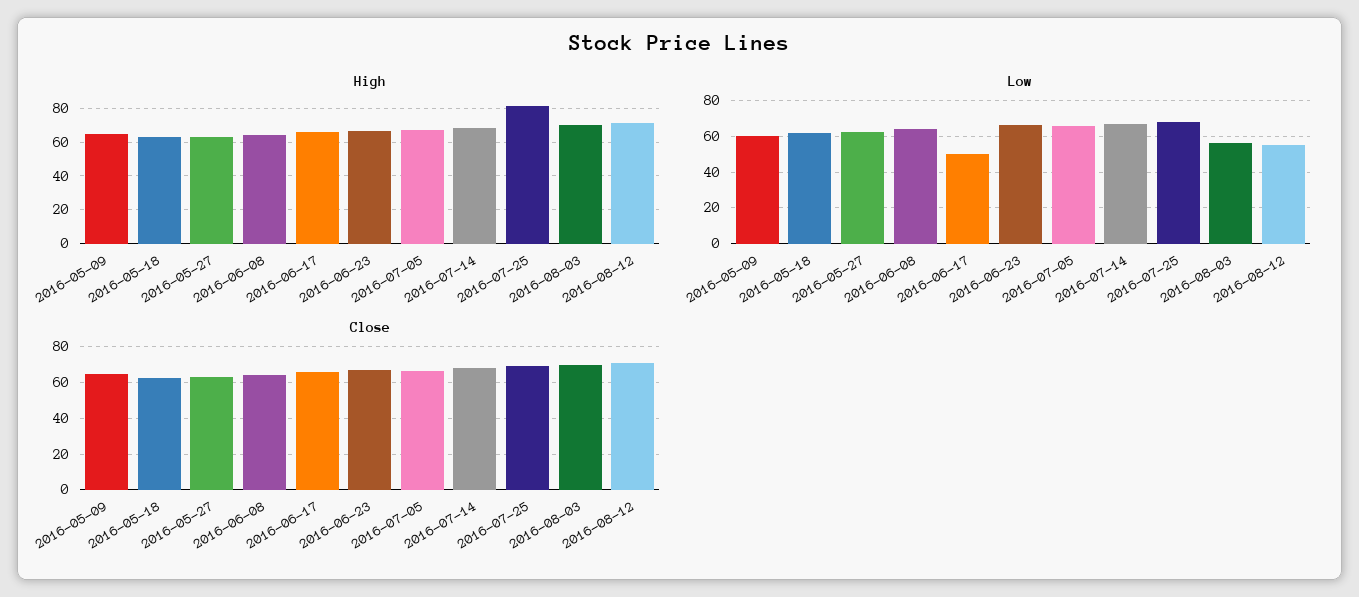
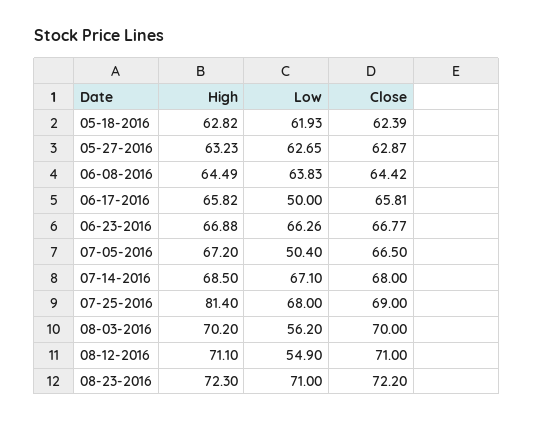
High, 2016-05-09: 65 -> none
Low, 2016-05-09: 60 -> none
Low, 2016-07-05: 65 -> 50.4
Close, 2016-05-09: 65 -> none
High, 08-23-2016: none -> 72.3
Low, 08-23-2016: none -> 71
Close, 08-23-2016: none -> 72.2

